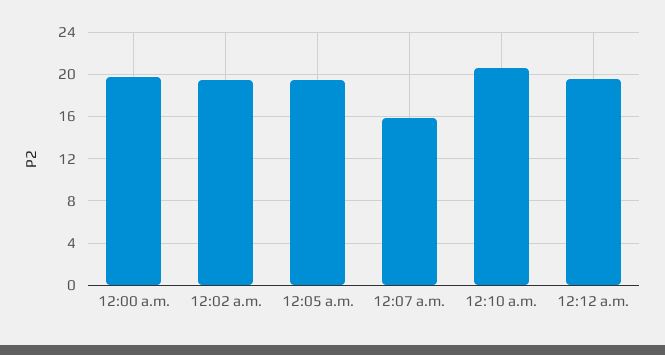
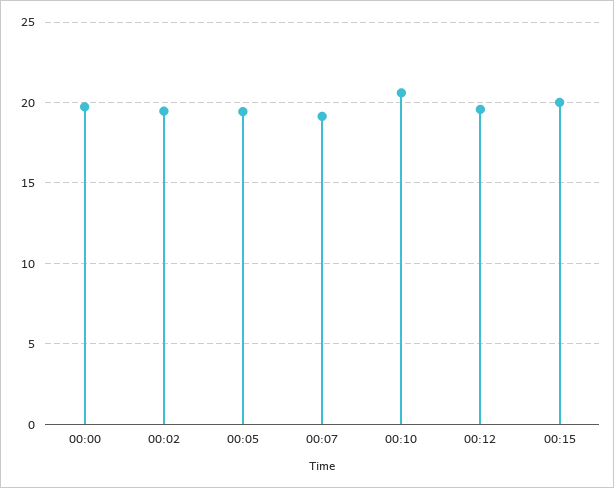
12:07 a.m.: 16 -> 19
00:15: none -> 20

